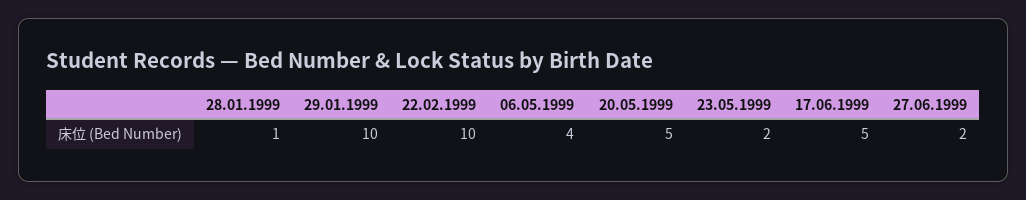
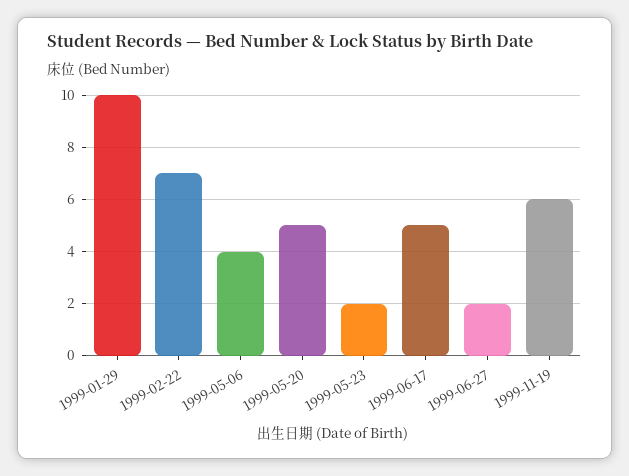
28.01.1999: 1 -> none
22.02.1999: 10 -> 7
1999-11-19: none -> 6

